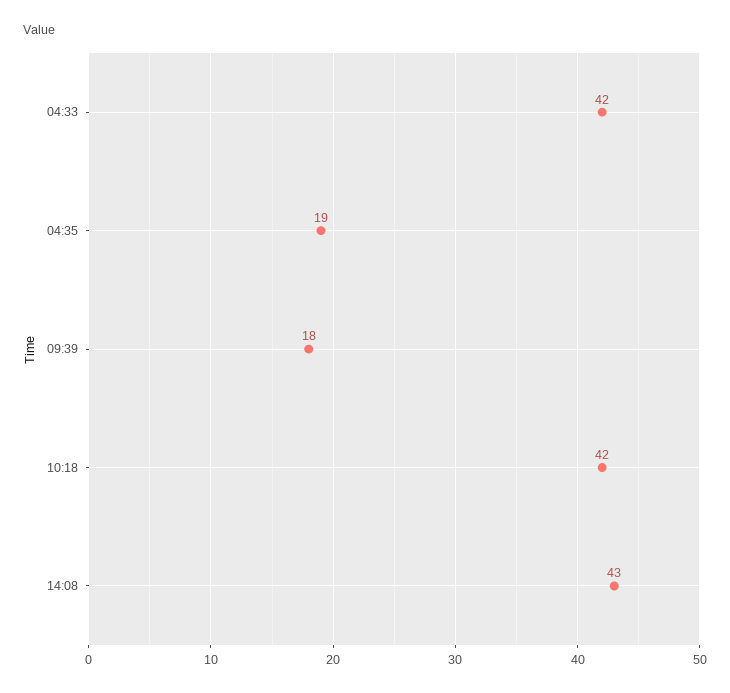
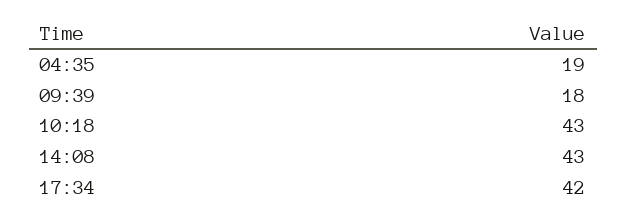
04:33: 42 -> none
10:18: 42 -> 43
17:34: none -> 42

